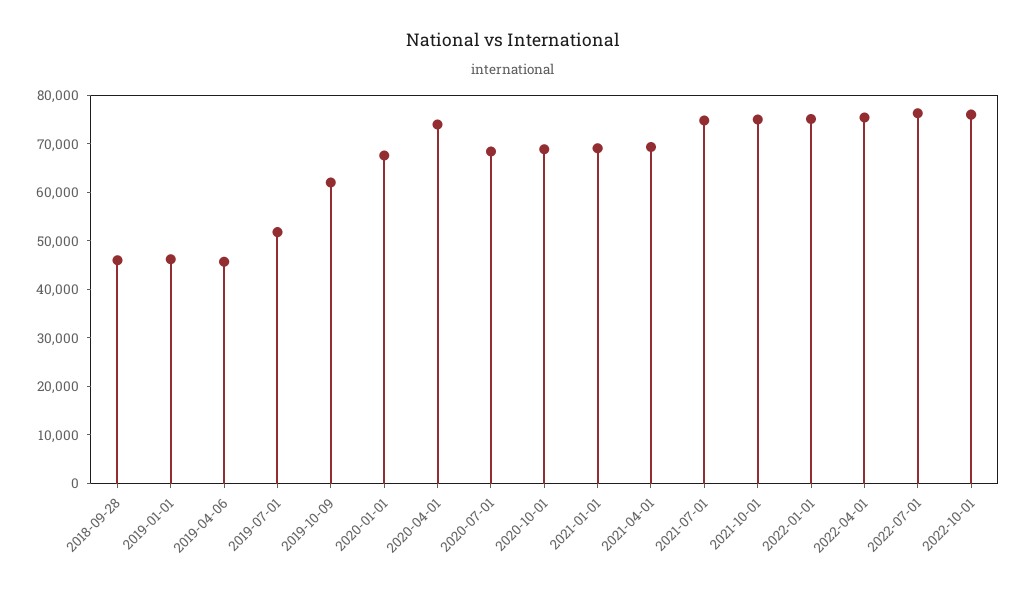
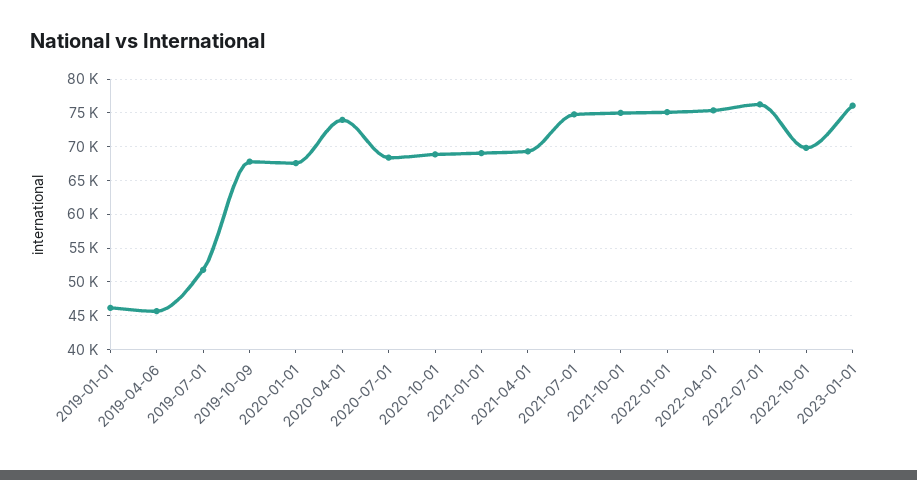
2018-09-28: 46000 -> none
2019-10-09: 62000 -> 68000
2022-10-01: 76000 -> 70000
2023-01-01: none -> 76000

